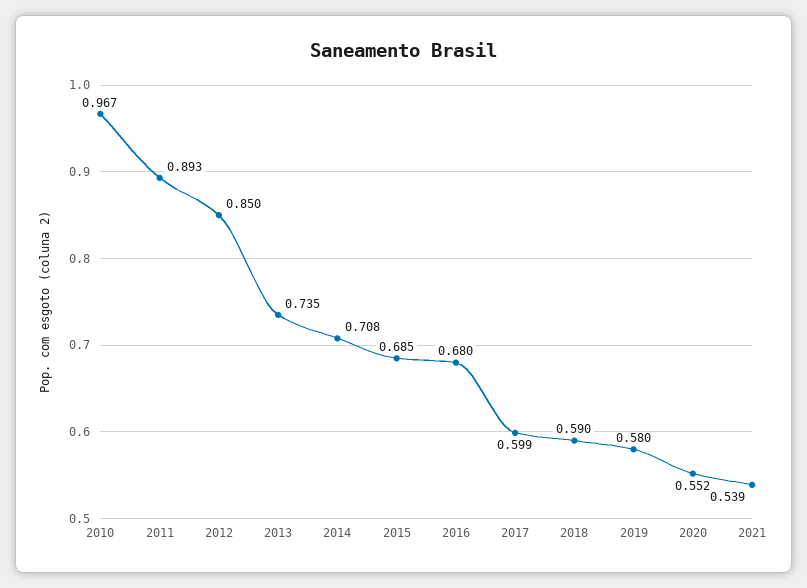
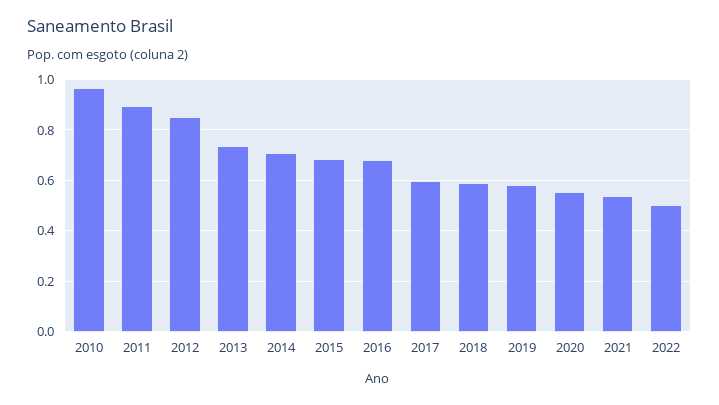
2022: none -> 0.5

